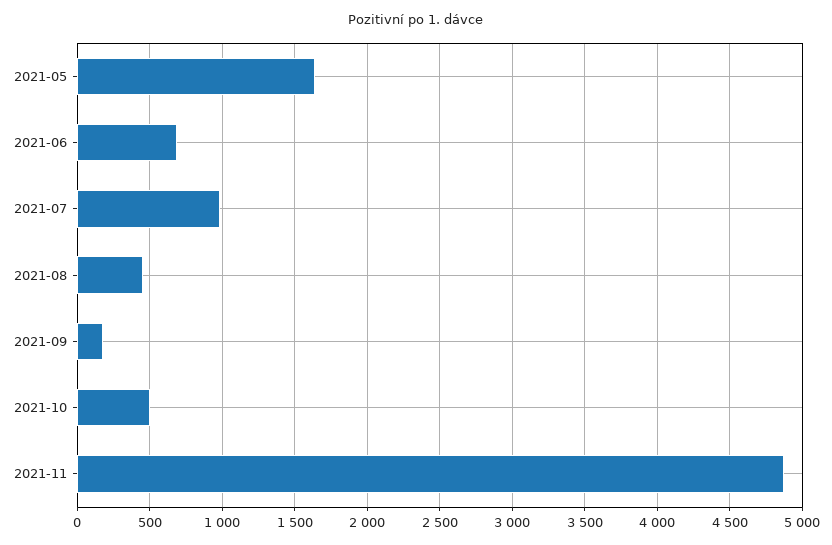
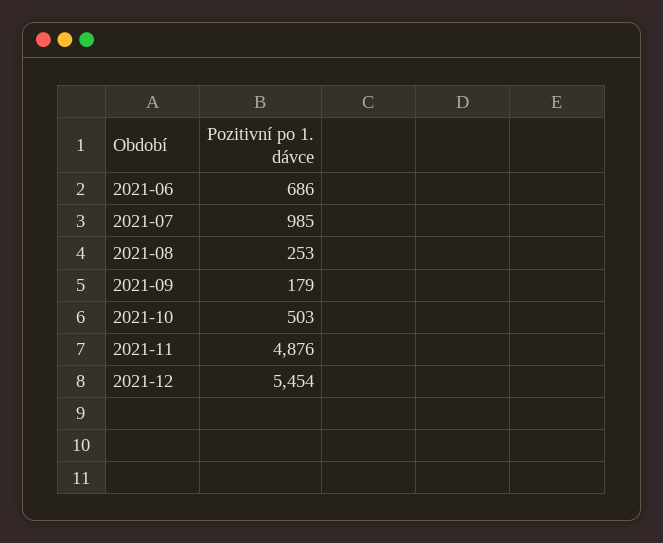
2021-05: 1650 -> none
2021-08: 450 -> 253
2021-12: none -> 5454

